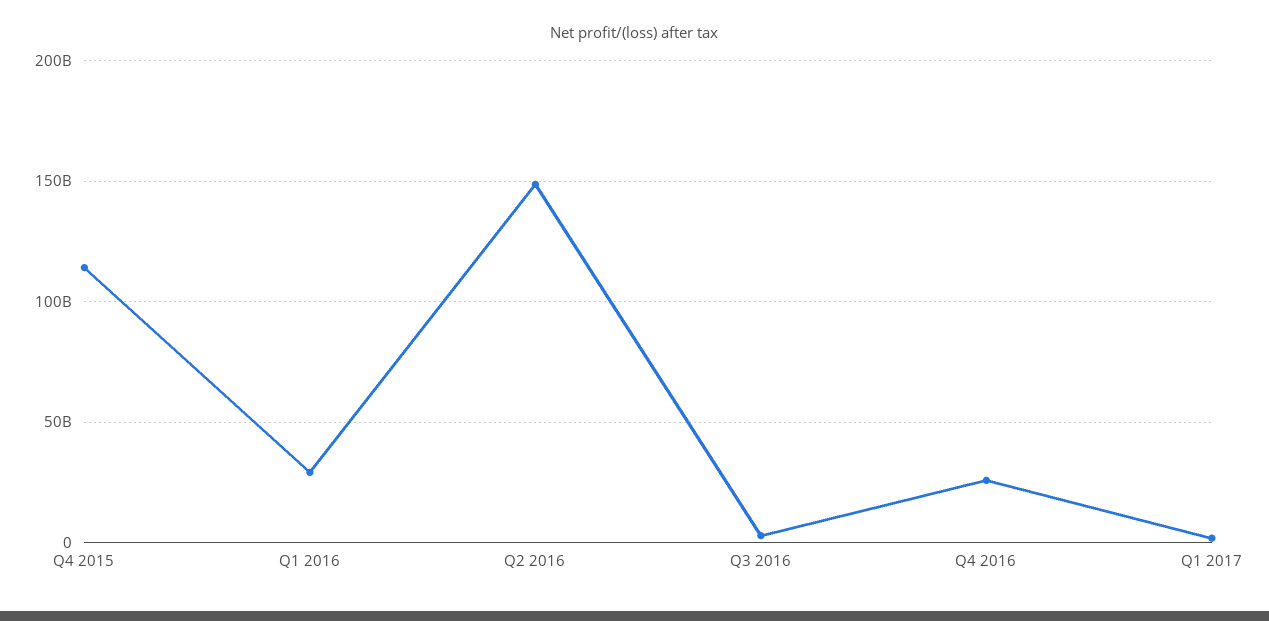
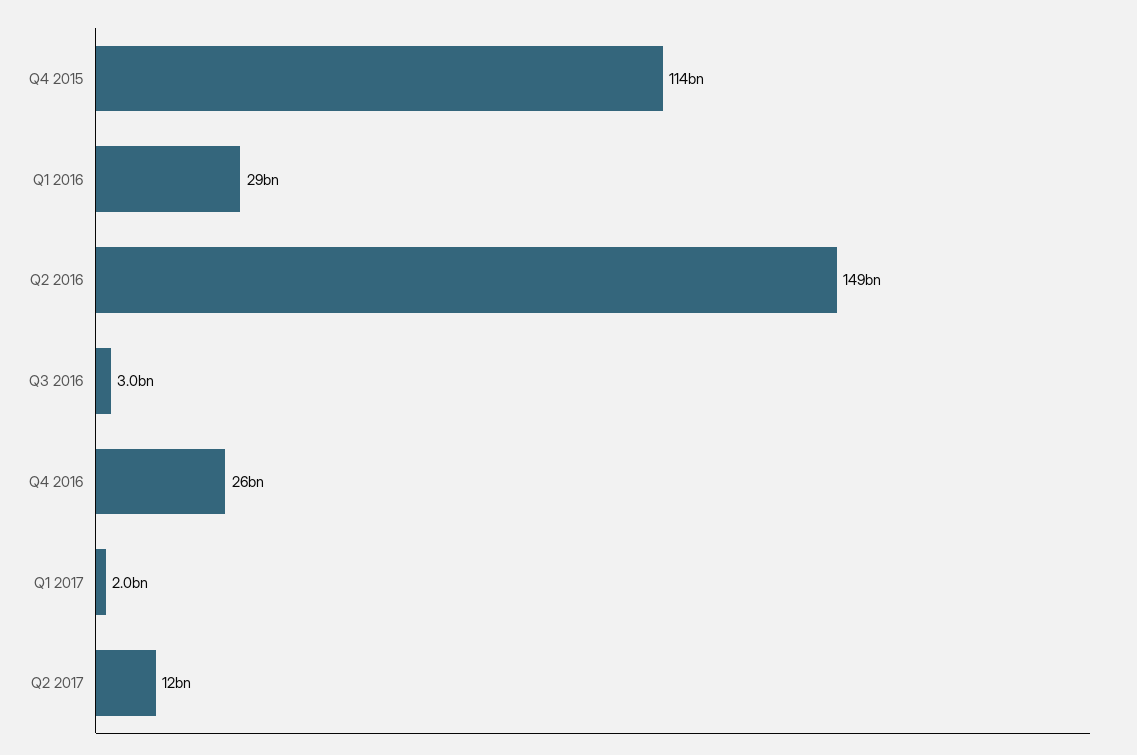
Q2 2017: none -> 12000000000

